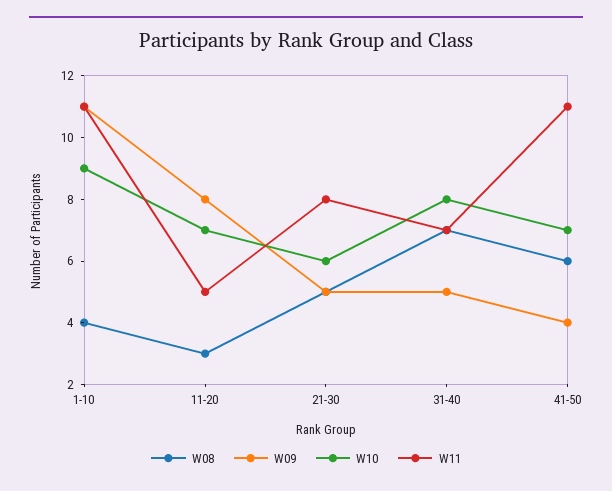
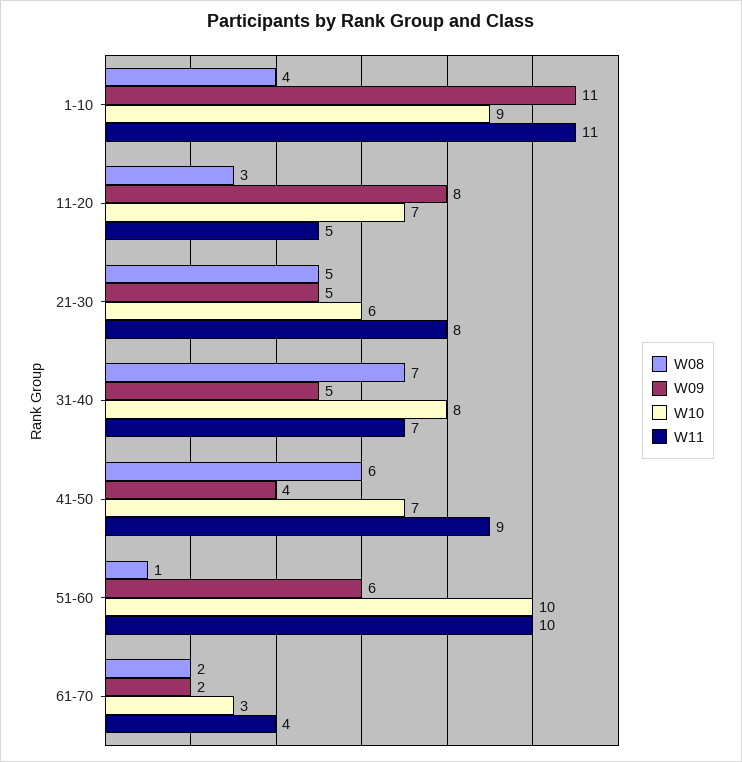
W11, 41-50: 11 -> 9
W08, 51-60: none -> 1
W09, 51-60: none -> 6
W10, 51-60: none -> 10
W11, 51-60: none -> 10
W08, 61-70: none -> 2
W09, 61-70: none -> 2
W10, 61-70: none -> 3
W11, 61-70: none -> 4

